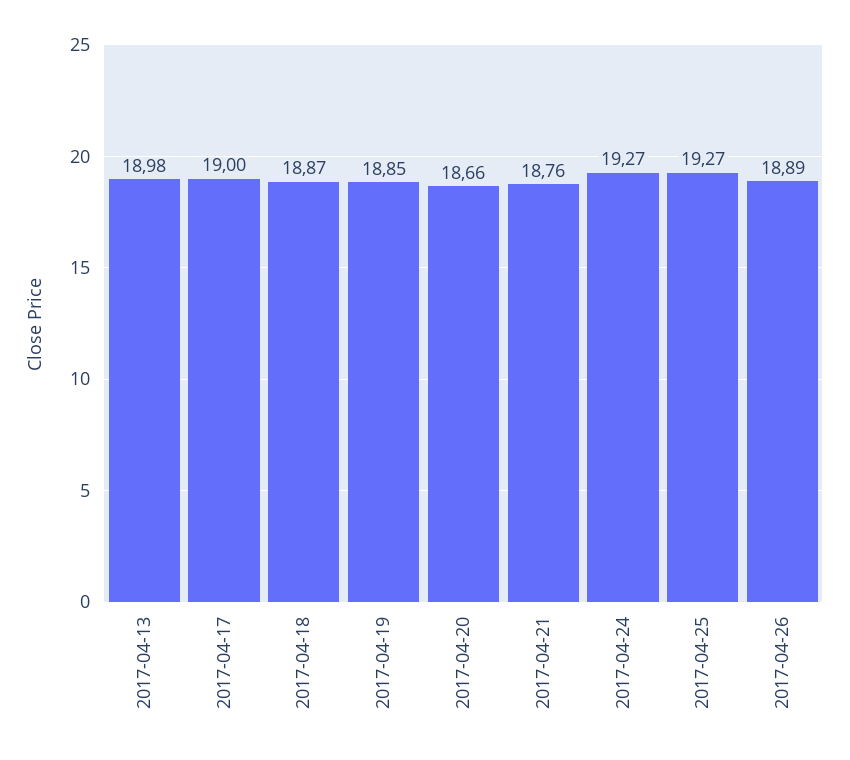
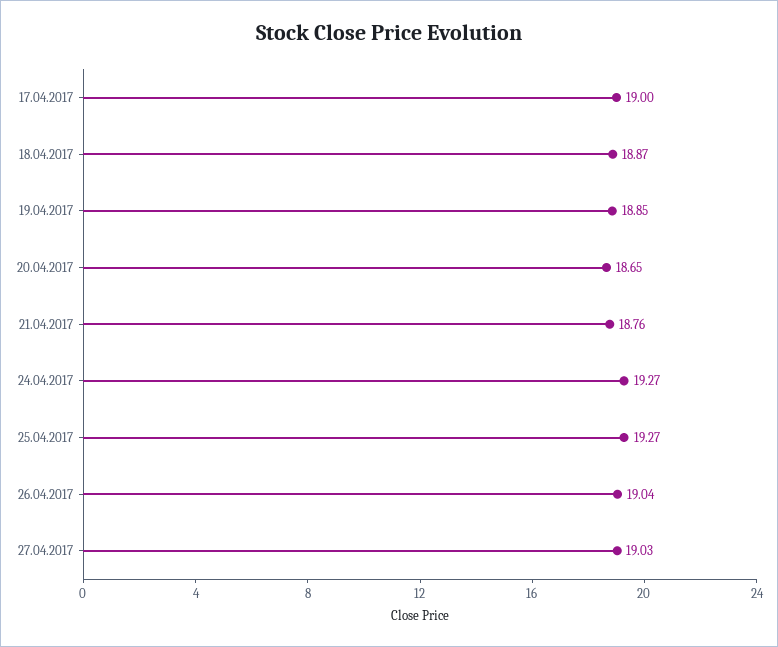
2017-04-13: 18.98 -> none
2017-04-20: 18.66 -> 18.65
2017-04-26: 18.89 -> 19.04
27.04.2017: none -> 19.03

